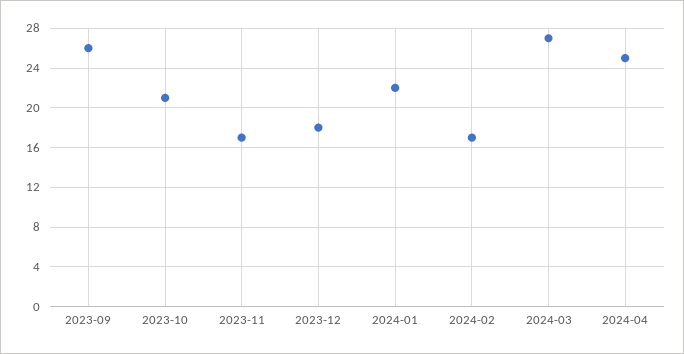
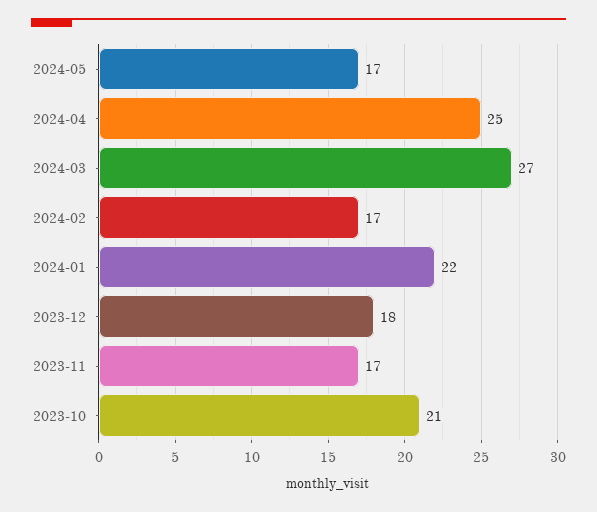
2023-09: 26 -> none
2024-05: none -> 17

